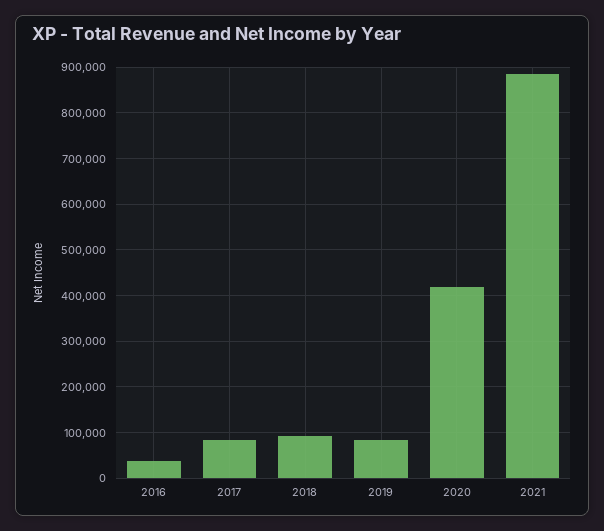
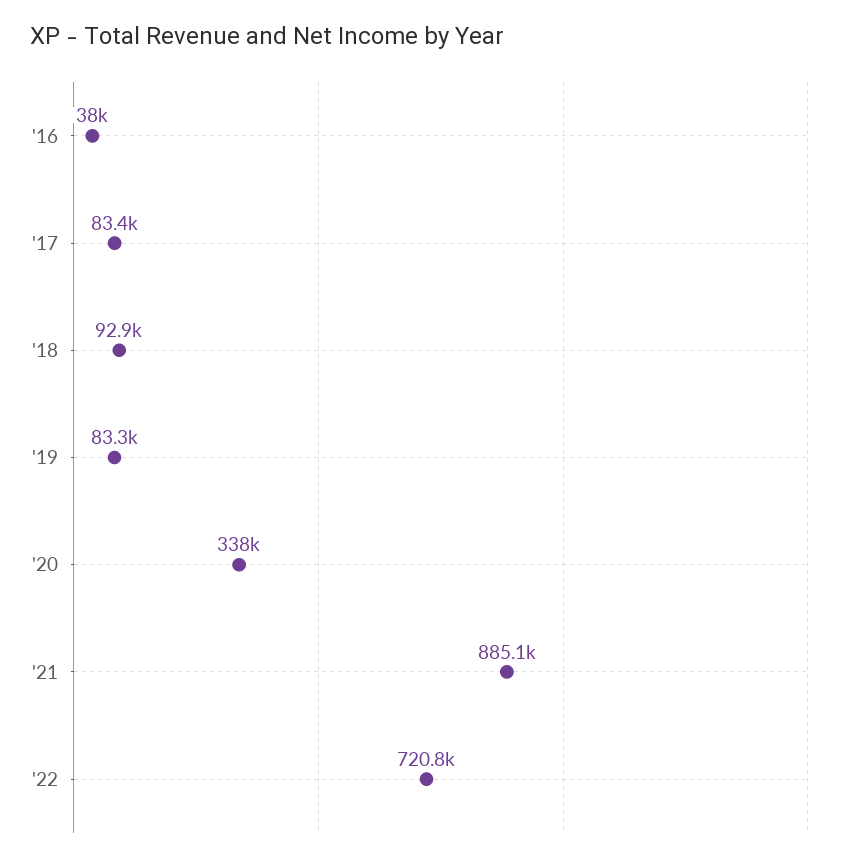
2020: 420000 -> 338000
'22: none -> 720800

